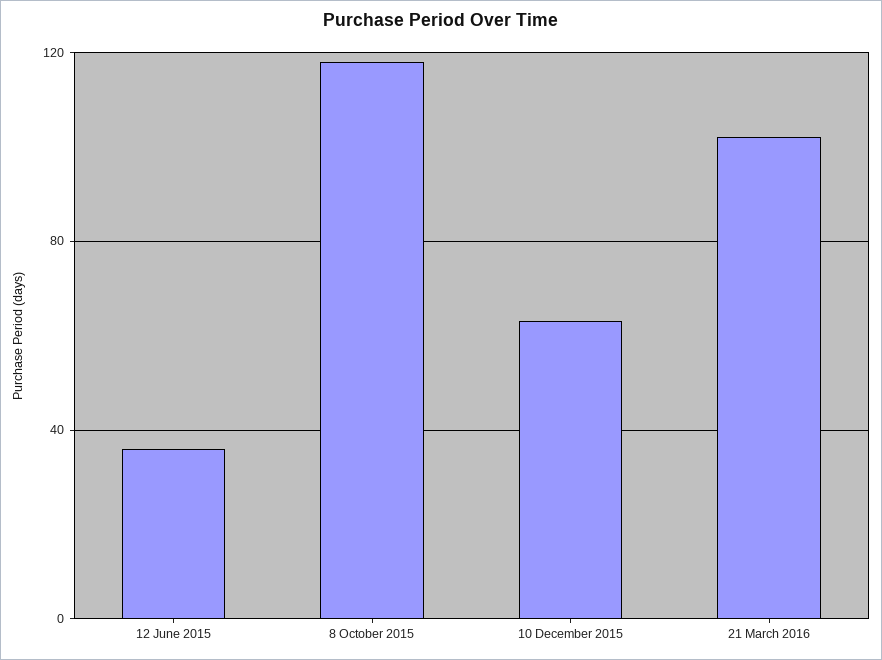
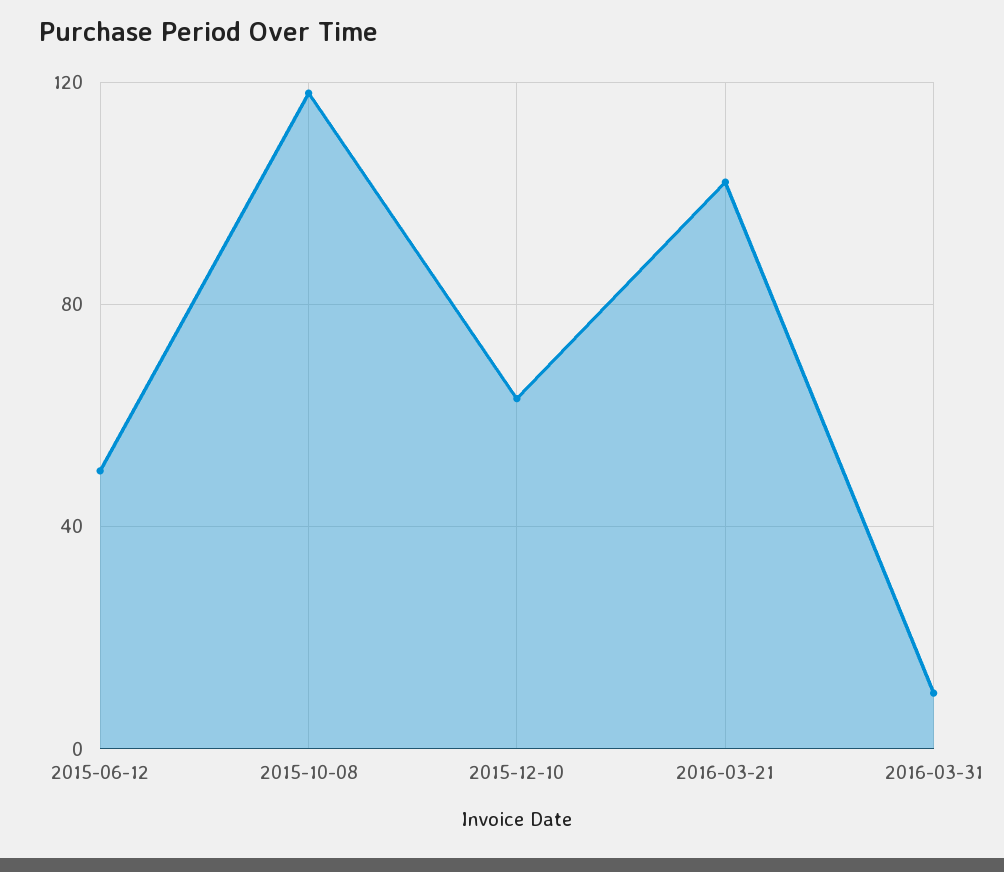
12 June 2015: 35 -> 50
2016-03-31: none -> 10

